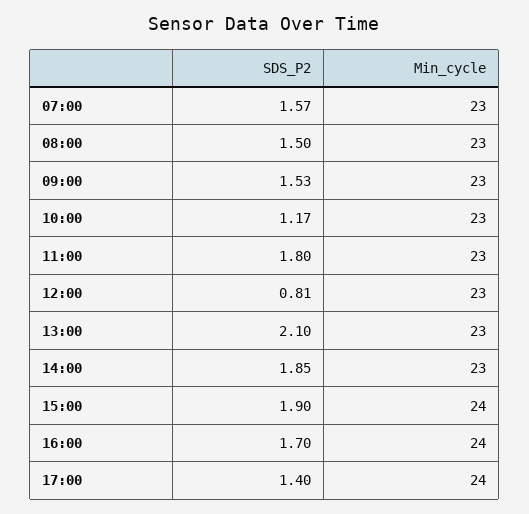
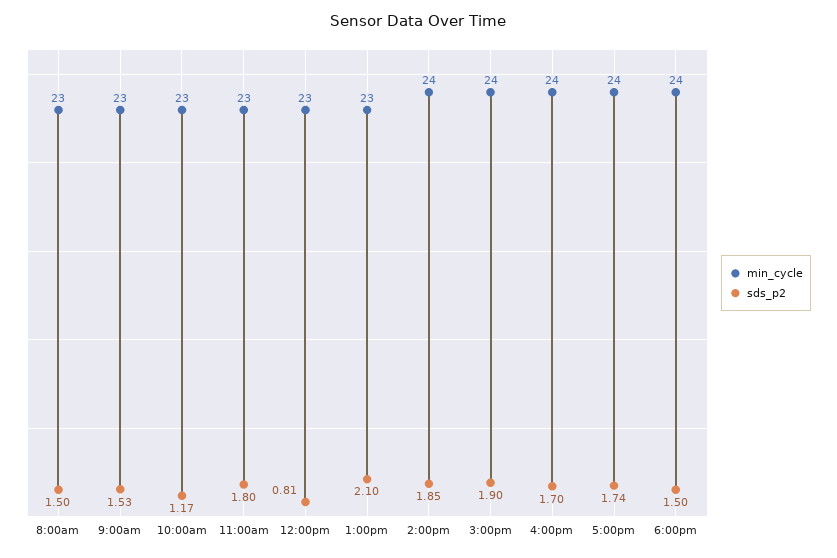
SDS_P2, 07:00: 1.57 -> none
Min_cycle, 07:00: 23 -> none
Min_cycle, 14:00: 23 -> 24
SDS_P2, 17:00: 1.4 -> 1.74
Min_cycle, 6:00pm: none -> 24
SDS_P2, 6:00pm: none -> 1.5

